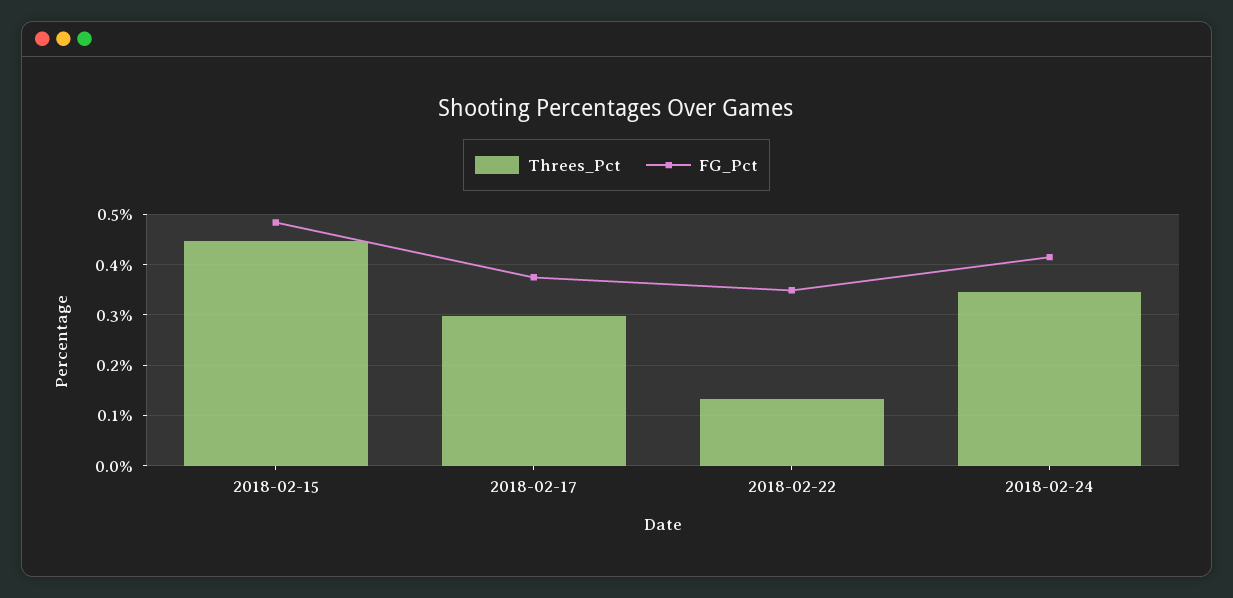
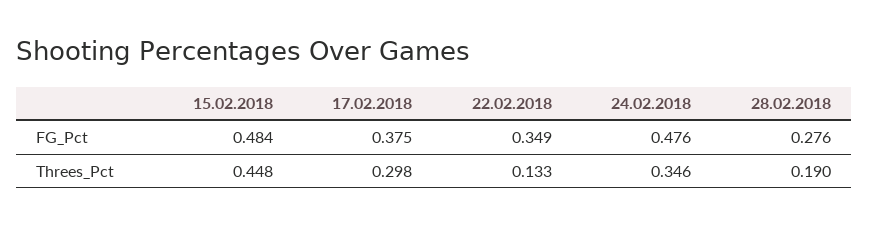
FG_Pct, 2018-02-24: 0.42 -> 0.476
FG_Pct, 28.02.2018: none -> 0.276
Threes_Pct, 28.02.2018: none -> 0.19

